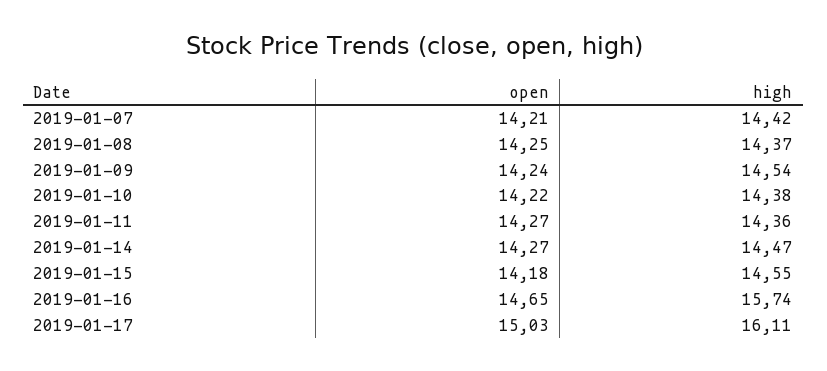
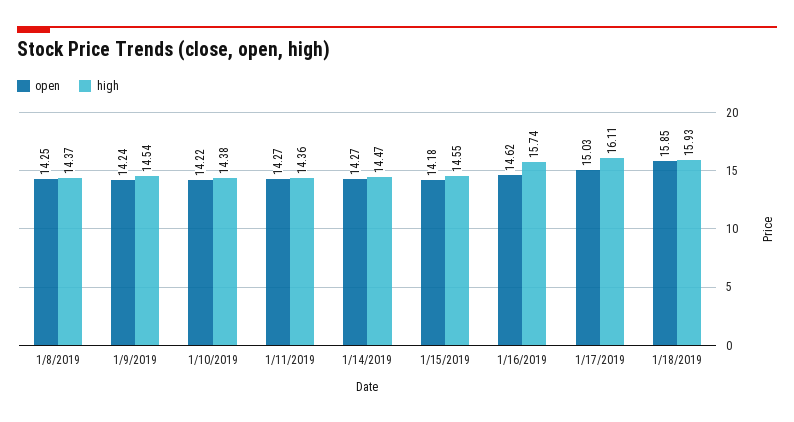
open, 2019-01-07: 14.21 -> none
high, 2019-01-07: 14.42 -> none
open, 2019-01-16: 14.65 -> 14.62
open, 1/18/2019: none -> 15.85
high, 1/18/2019: none -> 15.93

